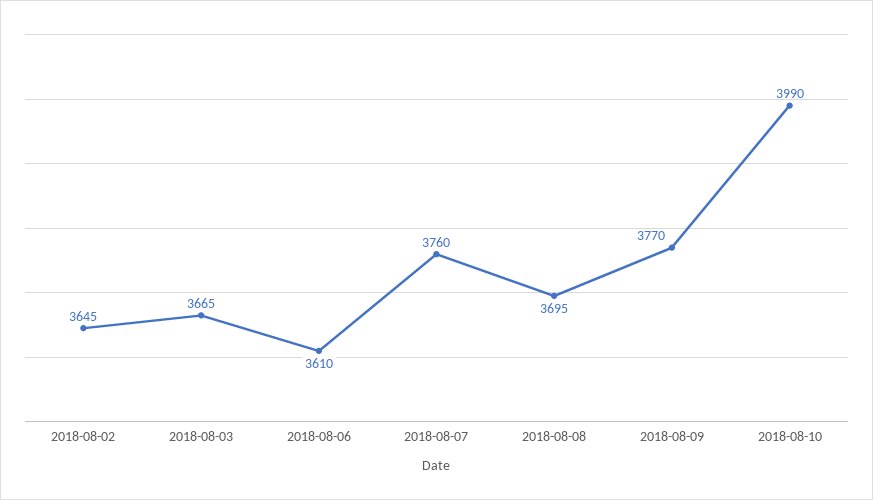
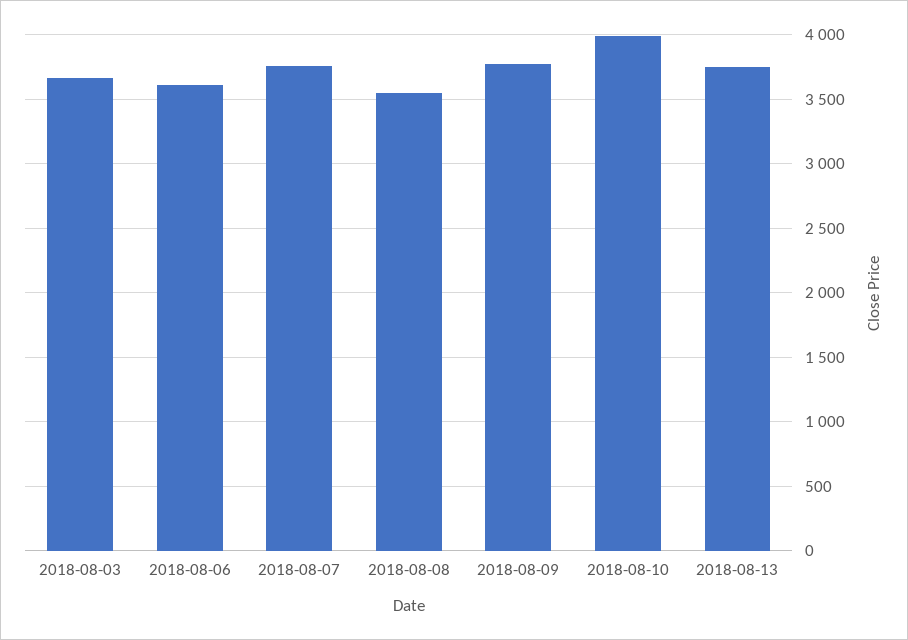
2018-08-02: 3645 -> none
2018-08-08: 3695 -> 3550
2018-08-13: none -> 3750

